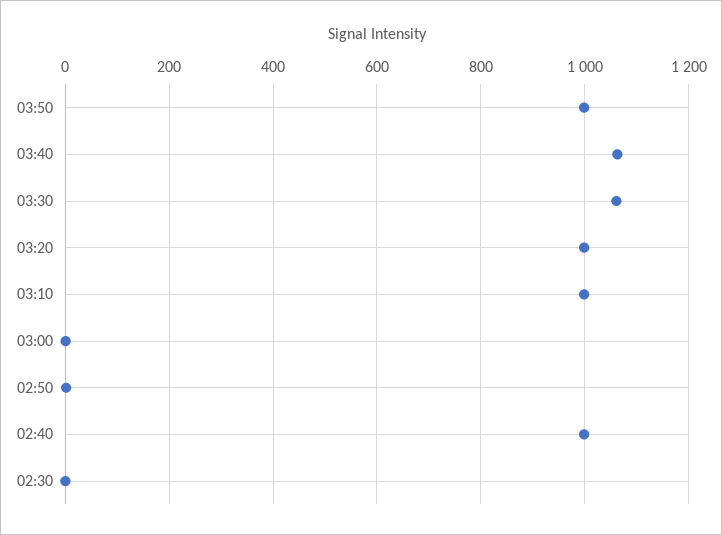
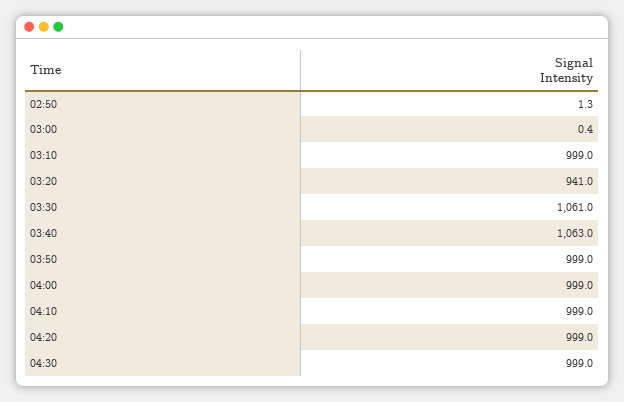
03:20: 1000 -> 941
02:40: 1000 -> none
02:30: 0 -> none
04:00: none -> 999
04:10: none -> 999
04:20: none -> 999
04:30: none -> 999

